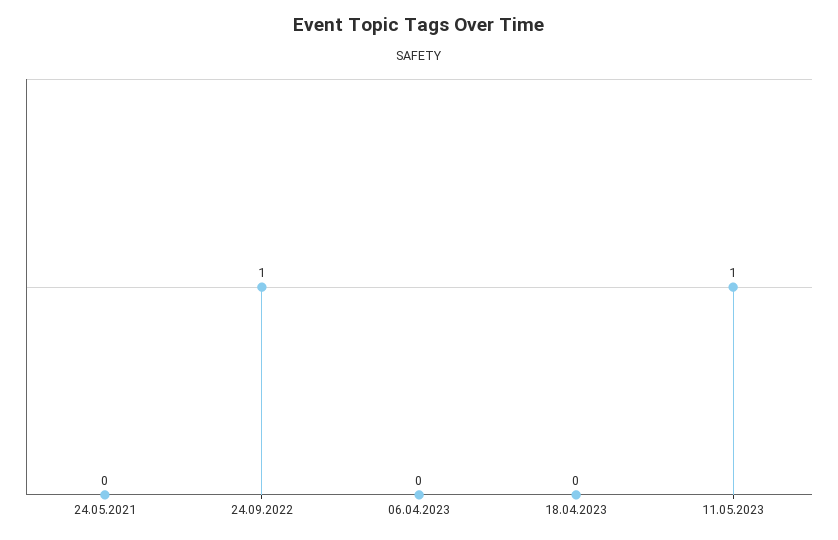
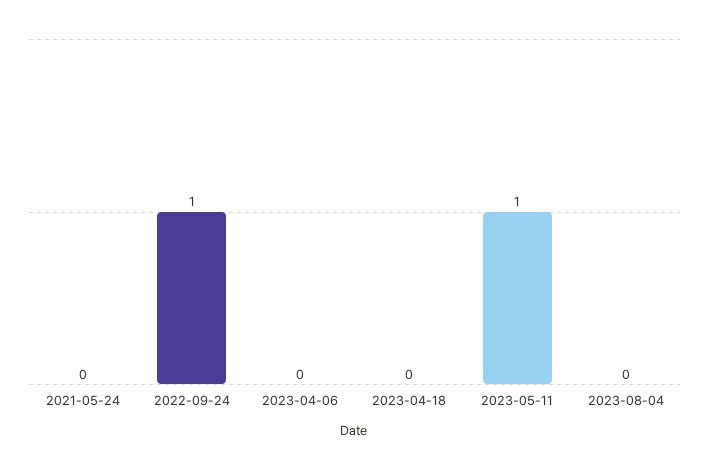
2023-08-04: none -> 0

